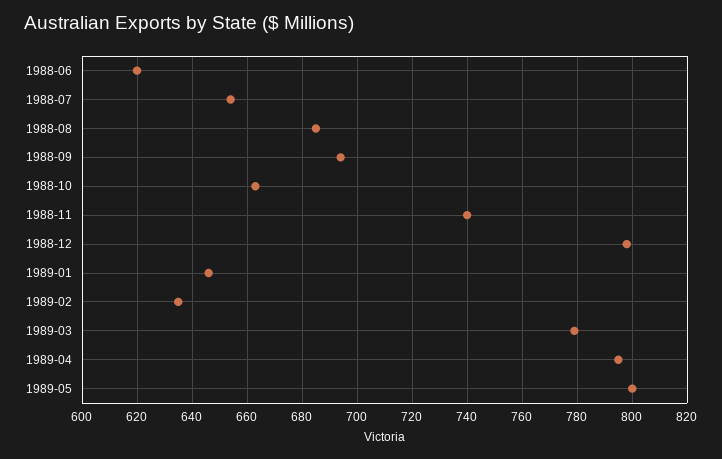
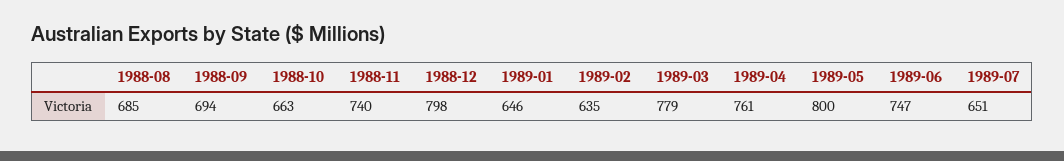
1988-06: 620 -> none
1988-07: 655 -> none
1989-04: 795 -> 761
1989-06: none -> 747
1989-07: none -> 651

